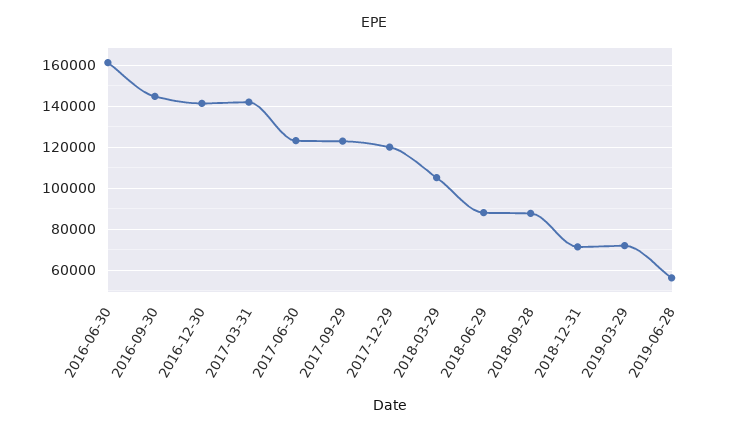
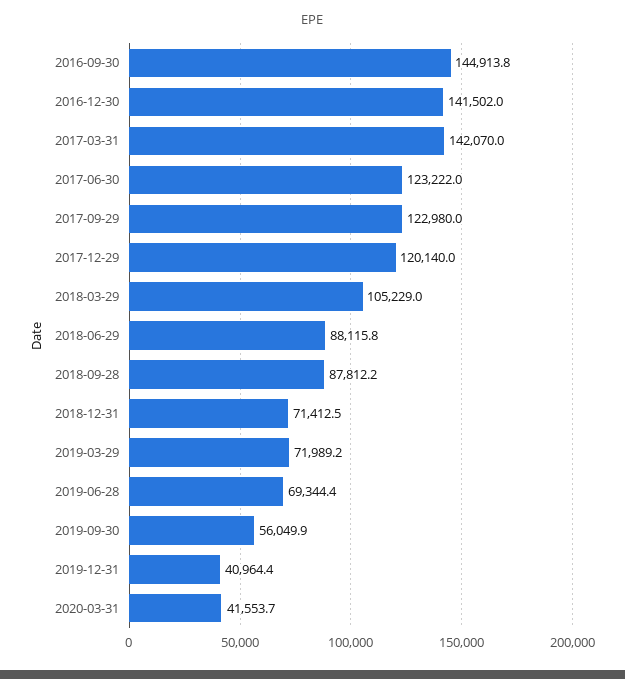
2016-06-30: 160000 -> none
2019-06-28: 55000 -> 69344.4
2019-09-30: none -> 56049.9
2019-12-31: none -> 40964.4
2020-03-31: none -> 41553.7

